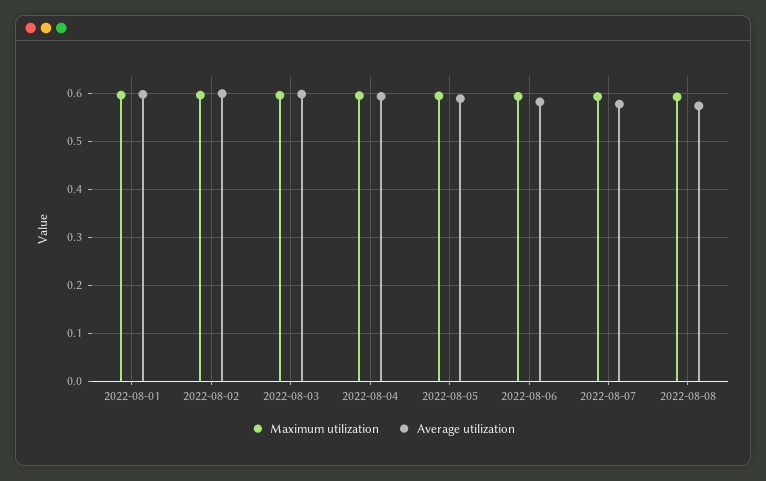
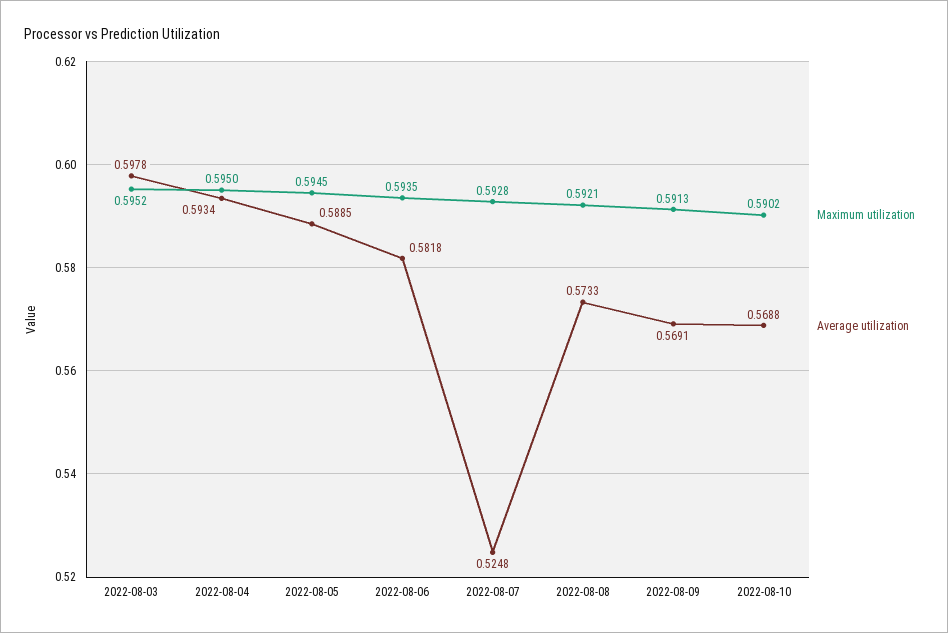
Maximum utilization, 2022-08-01: 0.6 -> none
Average utilization, 2022-08-01: 0.6 -> none
Maximum utilization, 2022-08-02: 0.6 -> none
Average utilization, 2022-08-02: 0.6 -> none
Average utilization, 2022-08-07: 0.58 -> 0.5248
Maximum utilization, 2022-08-09: none -> 0.5913
Average utilization, 2022-08-09: none -> 0.5691
Maximum utilization, 2022-08-10: none -> 0.5902
Average utilization, 2022-08-10: none -> 0.5688

